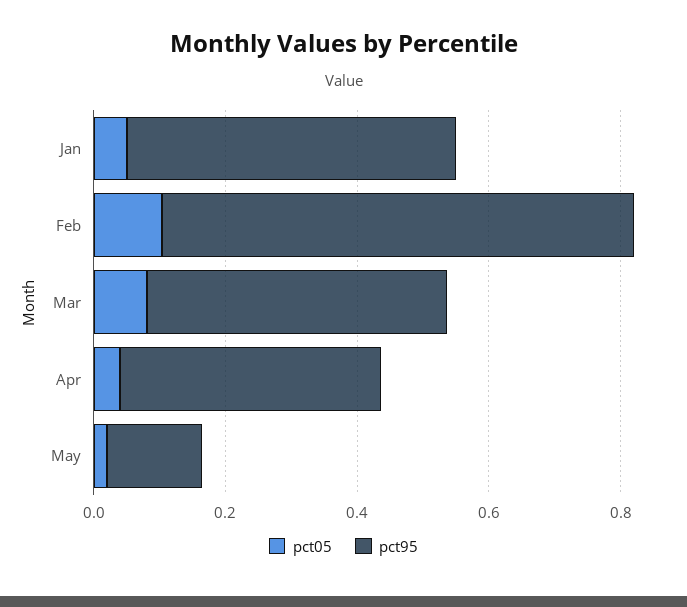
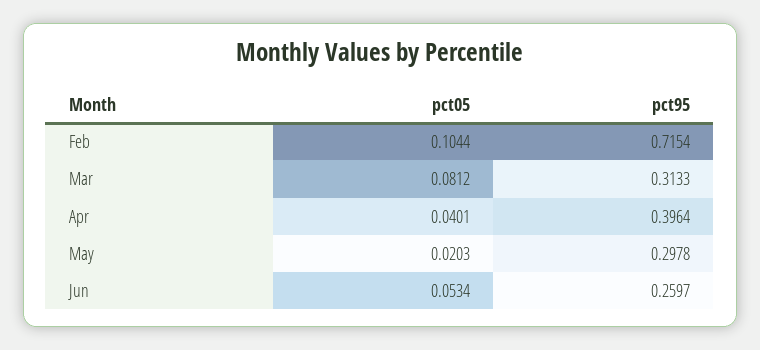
pct05, Jan: 0.05 -> none
pct95, Jan: 0.5 -> none
pct95, Mar: 0.45 -> 0.3133
pct95, May: 0.15 -> 0.2978
pct05, Jun: none -> 0.0534
pct95, Jun: none -> 0.2597

